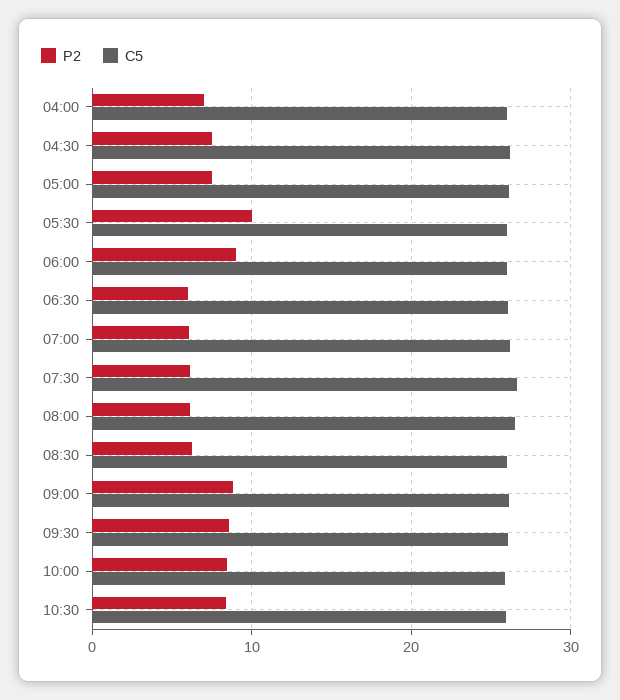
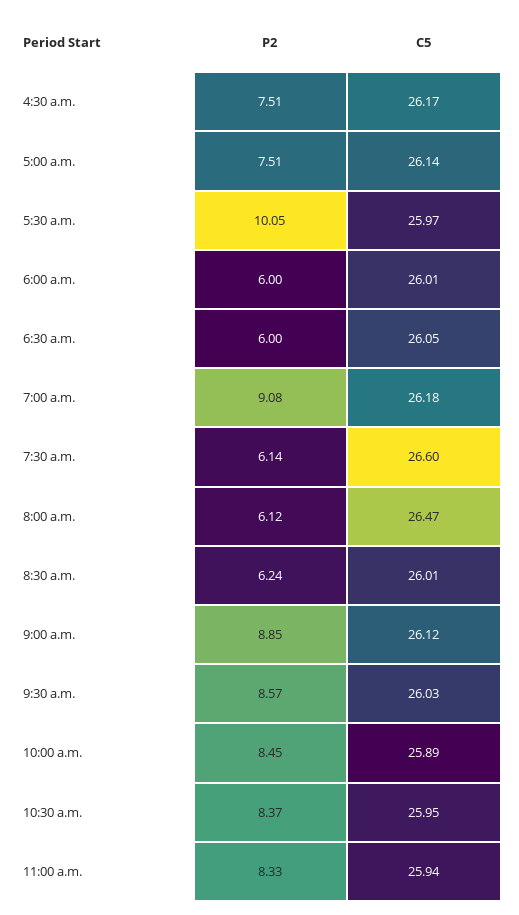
P2, 04:00: 7 -> none
C5, 04:00: 26 -> none
P2, 06:00: 9 -> 6
P2, 07:00: 6 -> 9.08
P2, 11:00 a.m.: none -> 8.33
C5, 11:00 a.m.: none -> 25.94

